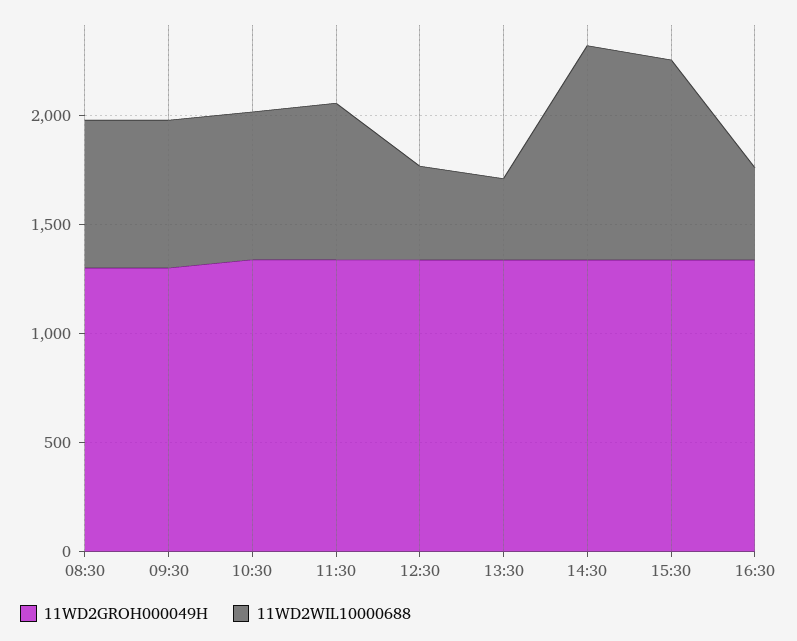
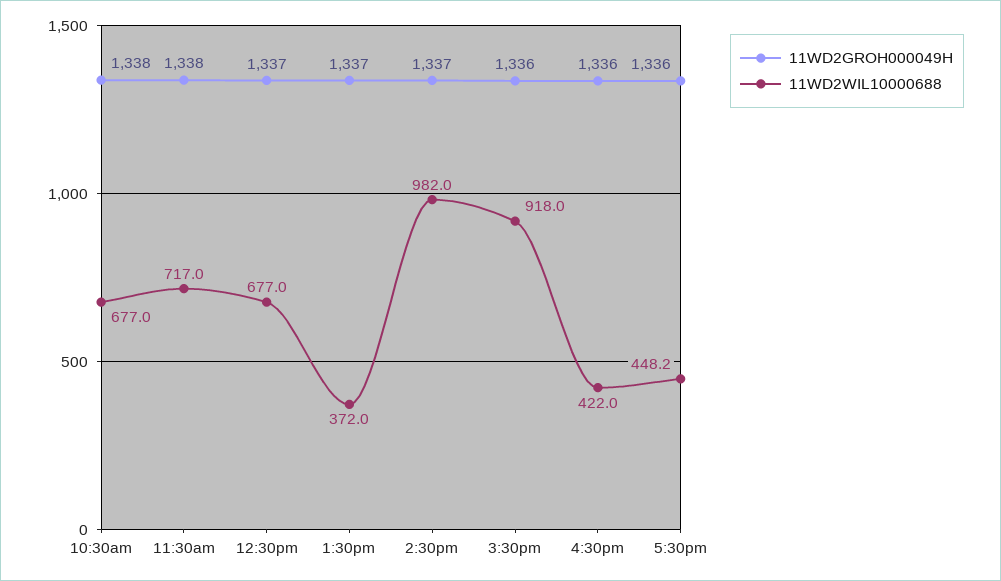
11WD2GROH000049H, 08:30: 1300 -> none
11WD2WIL10000688, 08:30: 700 -> none
11WD2GROH000049H, 09:30: 1300 -> none
11WD2WIL10000688, 09:30: 700 -> none
11WD2WIL10000688, 12:30: 400 -> 677
11WD2GROH000049H, 5:30pm: none -> 1336
11WD2WIL10000688, 5:30pm: none -> 448.2

